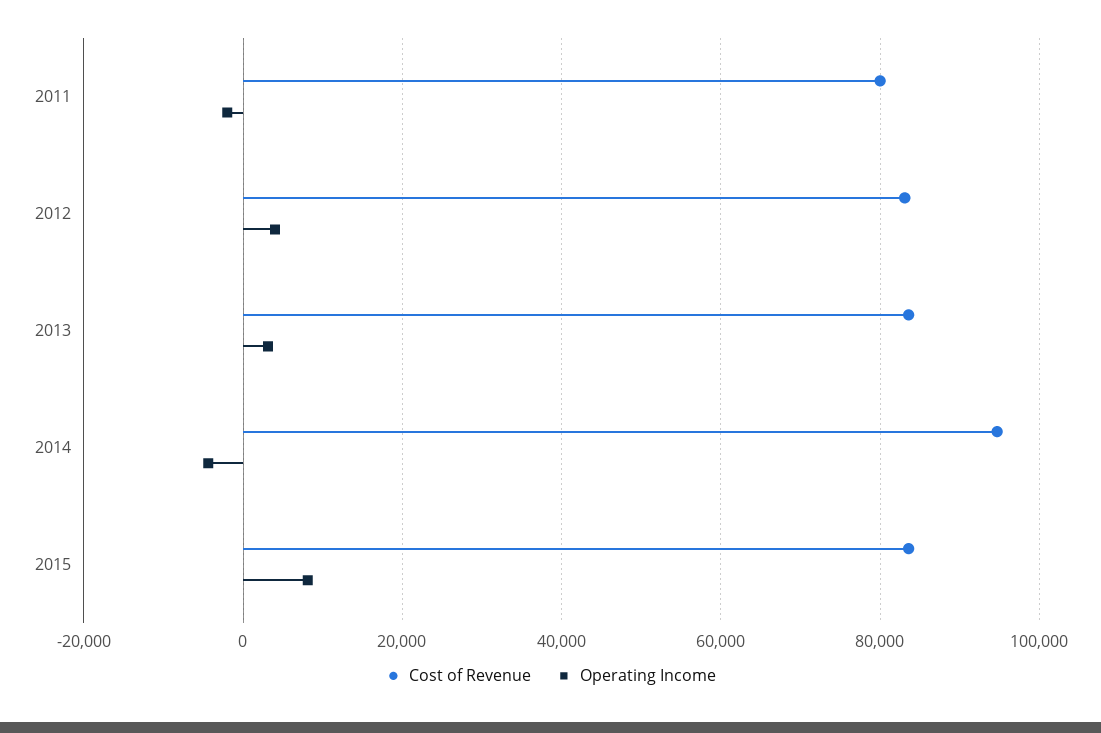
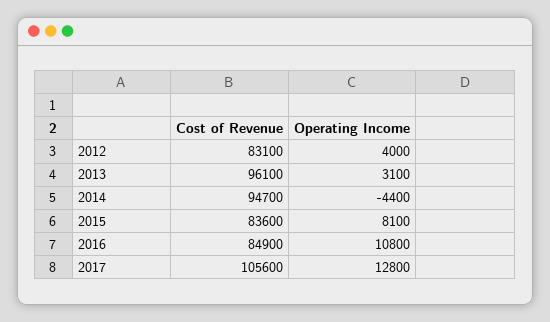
Cost of Revenue, 2011: 80000 -> none
Operating Income, 2011: -2000 -> none
Cost of Revenue, 2013: 84000 -> 96100
Cost of Revenue, 2016: none -> 84900
Operating Income, 2016: none -> 10800
Cost of Revenue, 2017: none -> 105600
Operating Income, 2017: none -> 12800

